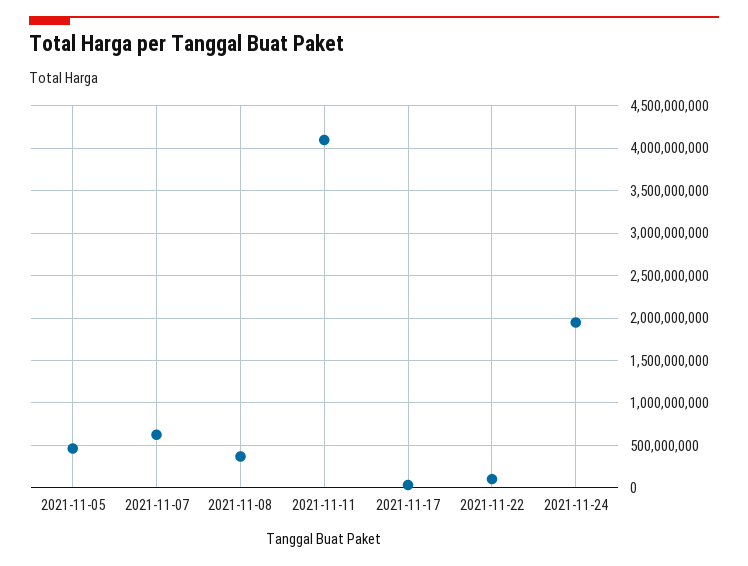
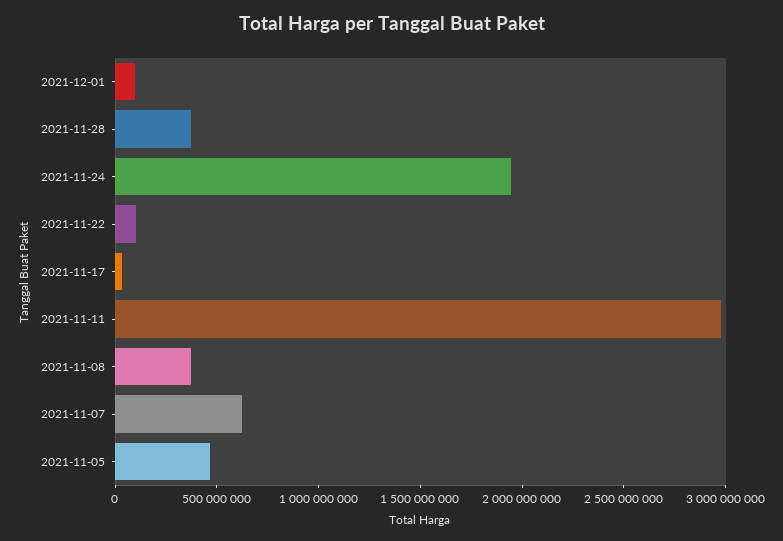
2021-11-11: 4100000000 -> 3000000000
2021-12-01: none -> 100000000
2021-11-28: none -> 400000000

